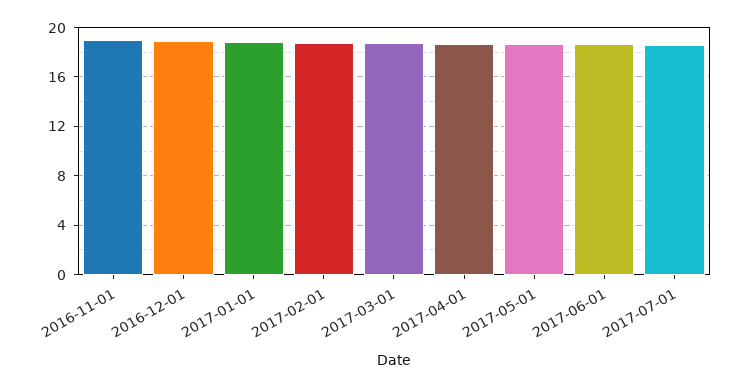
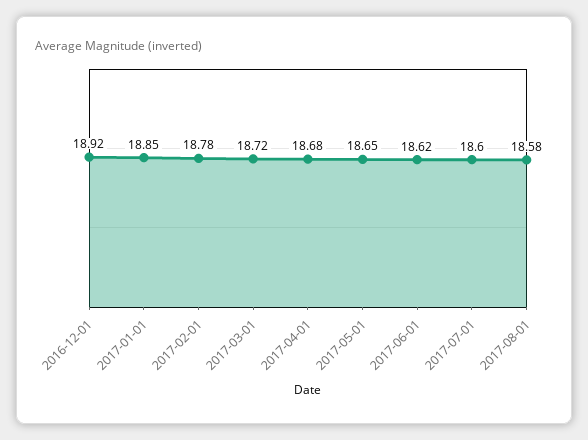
2016-11-01: 19 -> none
2017-08-01: none -> 18.58

